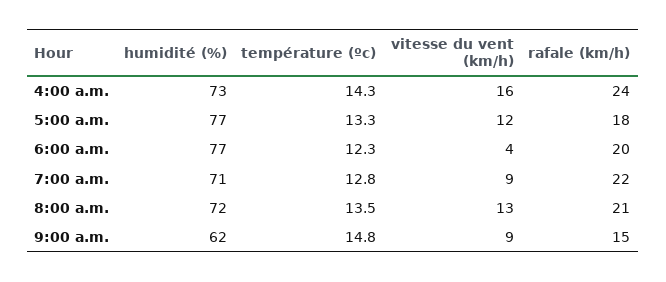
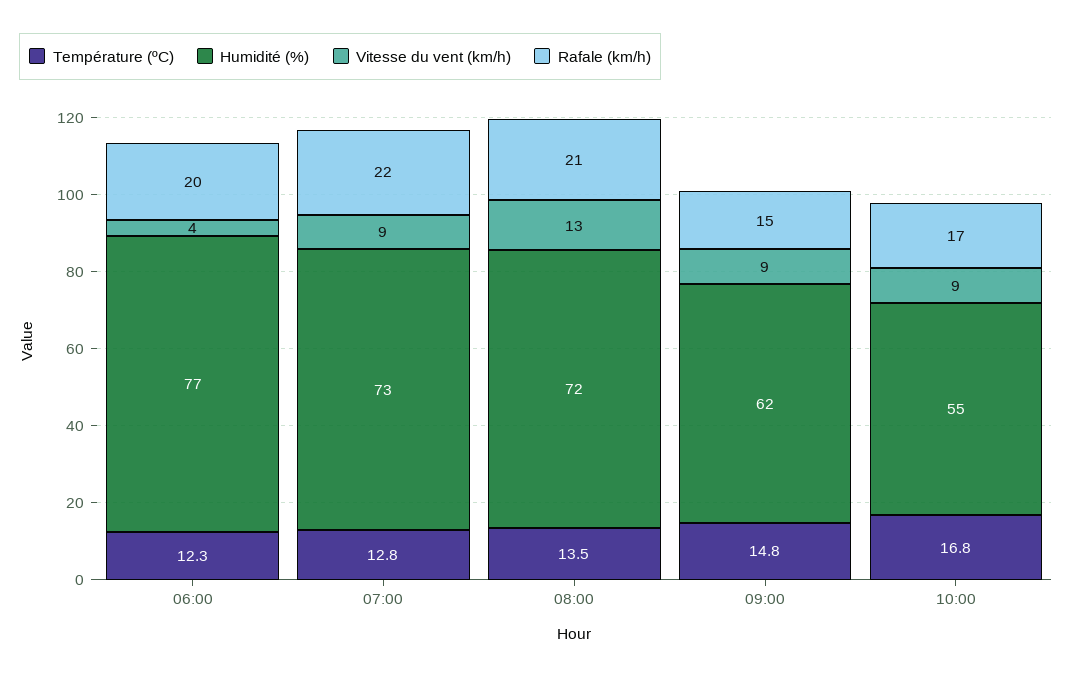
humidité (%), 4:00 a.m.: 73 -> none
température (ºc), 4:00 a.m.: 14.3 -> none
vitesse du vent (km/h), 4:00 a.m.: 16 -> none
rafale (km/h), 4:00 a.m.: 24 -> none
humidité (%), 5:00 a.m.: 77 -> none
température (ºc), 5:00 a.m.: 13.3 -> none
vitesse du vent (km/h), 5:00 a.m.: 12 -> none
rafale (km/h), 5:00 a.m.: 18 -> none
humidité (%), 7:00 a.m.: 71 -> 73
température (ºc), 10:00: none -> 16.8
humidité (%), 10:00: none -> 55
vitesse du vent (km/h), 10:00: none -> 9
rafale (km/h), 10:00: none -> 17

